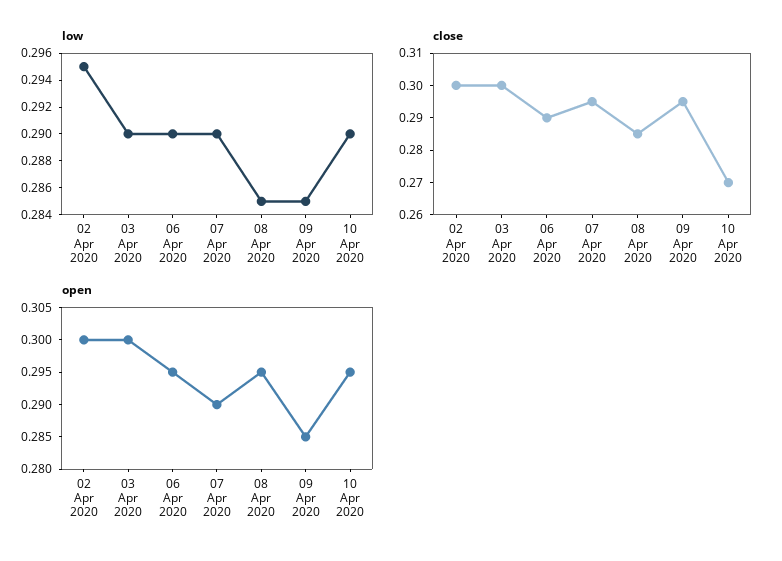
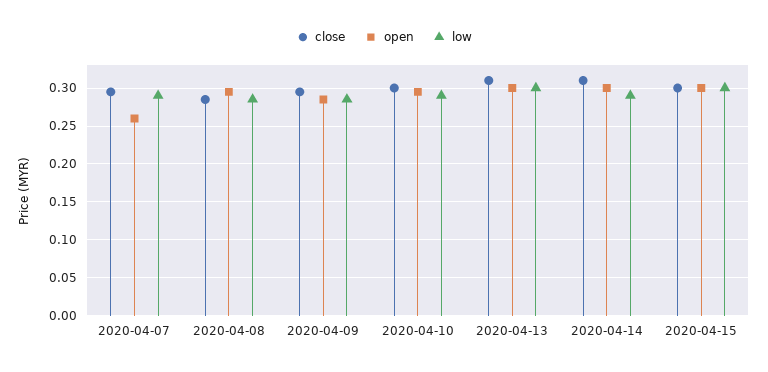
low, 02 Apr 2020: 0.295 -> none
low, 03 Apr 2020: 0.29 -> none
low, 06 Apr 2020: 0.29 -> none
close, 02 Apr 2020: 0.3 -> none
close, 03 Apr 2020: 0.3 -> none
close, 06 Apr 2020: 0.29 -> none
close, 10 Apr 2020: 0.27 -> 0.3
open, 02 Apr 2020: 0.3 -> none
open, 03 Apr 2020: 0.3 -> none
open, 06 Apr 2020: 0.295 -> none
open, 07 Apr 2020: 0.29 -> 0.26
close, 2020-04-13: none -> 0.31
open, 2020-04-13: none -> 0.3
low, 2020-04-13: none -> 0.3
close, 2020-04-14: none -> 0.31
open, 2020-04-14: none -> 0.3
low, 2020-04-14: none -> 0.29
close, 2020-04-15: none -> 0.3
open, 2020-04-15: none -> 0.3
low, 2020-04-15: none -> 0.3

